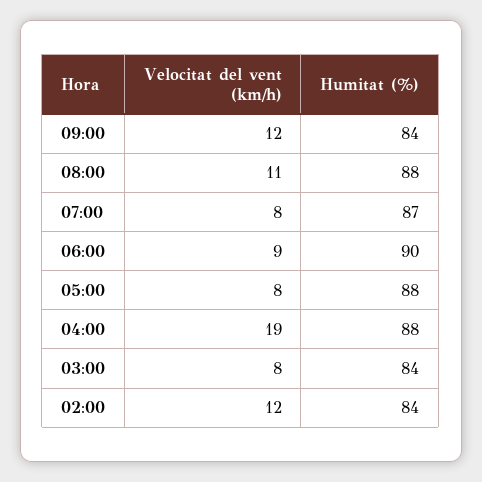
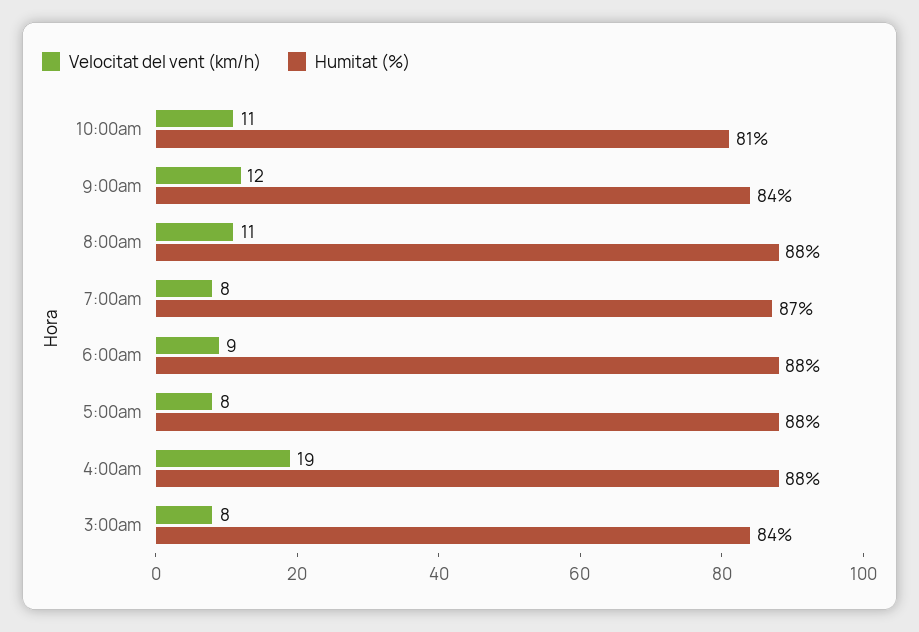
Humitat (%), 06:00: 90 -> 88
Velocitat del vent (km/h), 02:00: 12 -> none
Humitat (%), 02:00: 84 -> none
Velocitat del vent (km/h), 10:00am: none -> 11
Humitat (%), 10:00am: none -> 81

